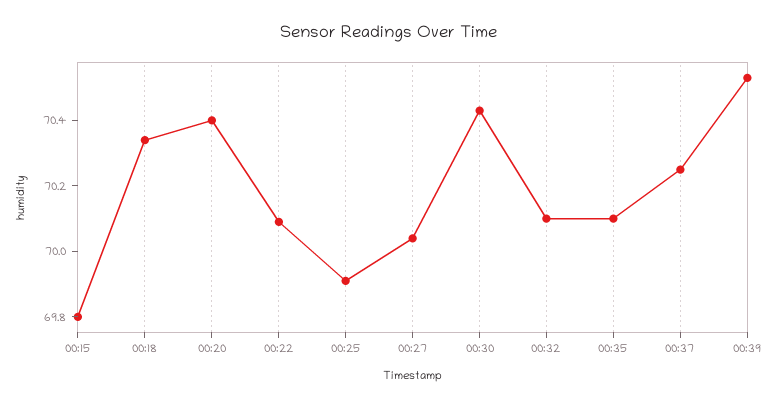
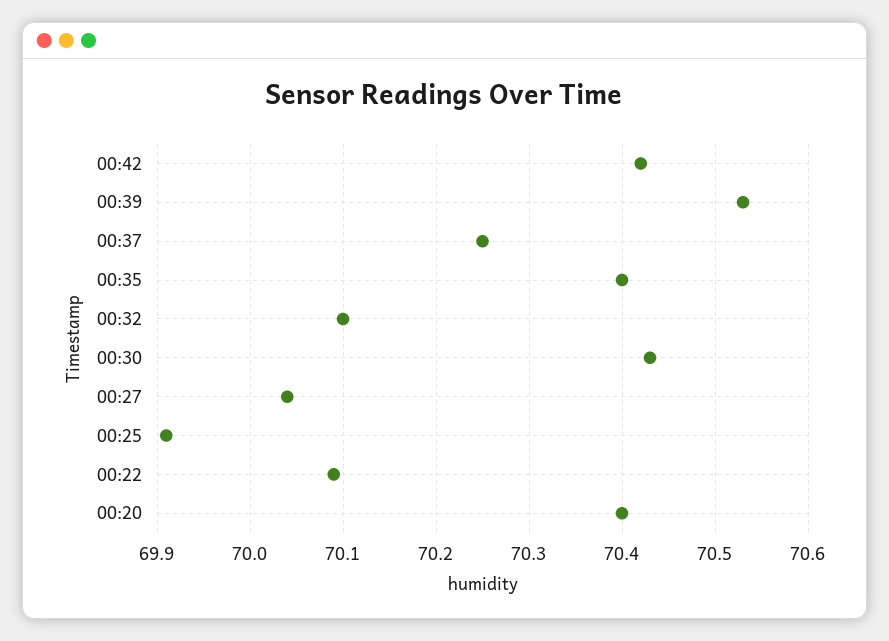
00:15: 69.8 -> none
00:18: 70.35 -> none
00:35: 70.1 -> 70.4
00:42: none -> 70.42

